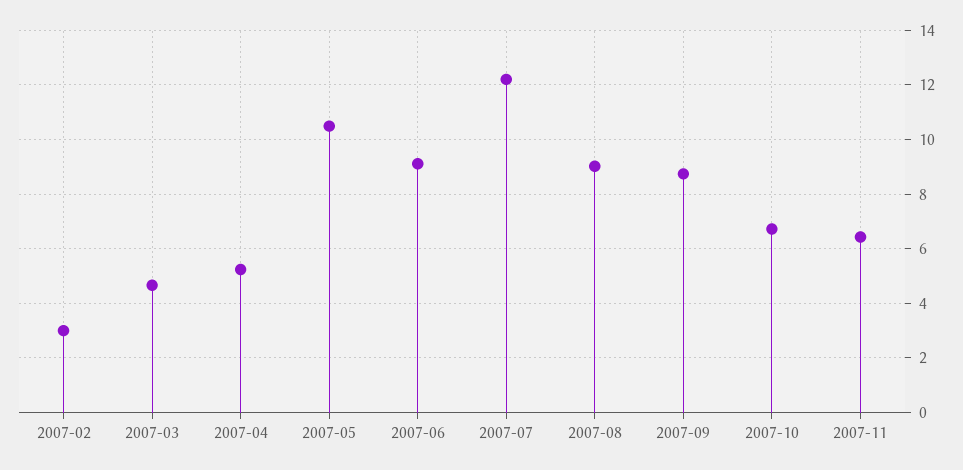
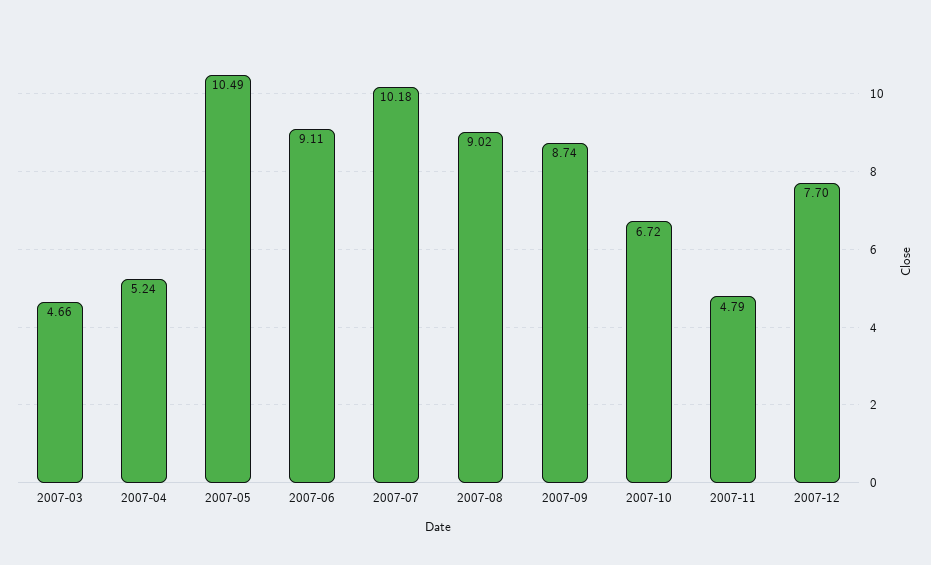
2007-02: 3 -> none
2007-07: 12.25 -> 10.18
2007-11: 6.5 -> 4.79
2007-12: none -> 7.7

